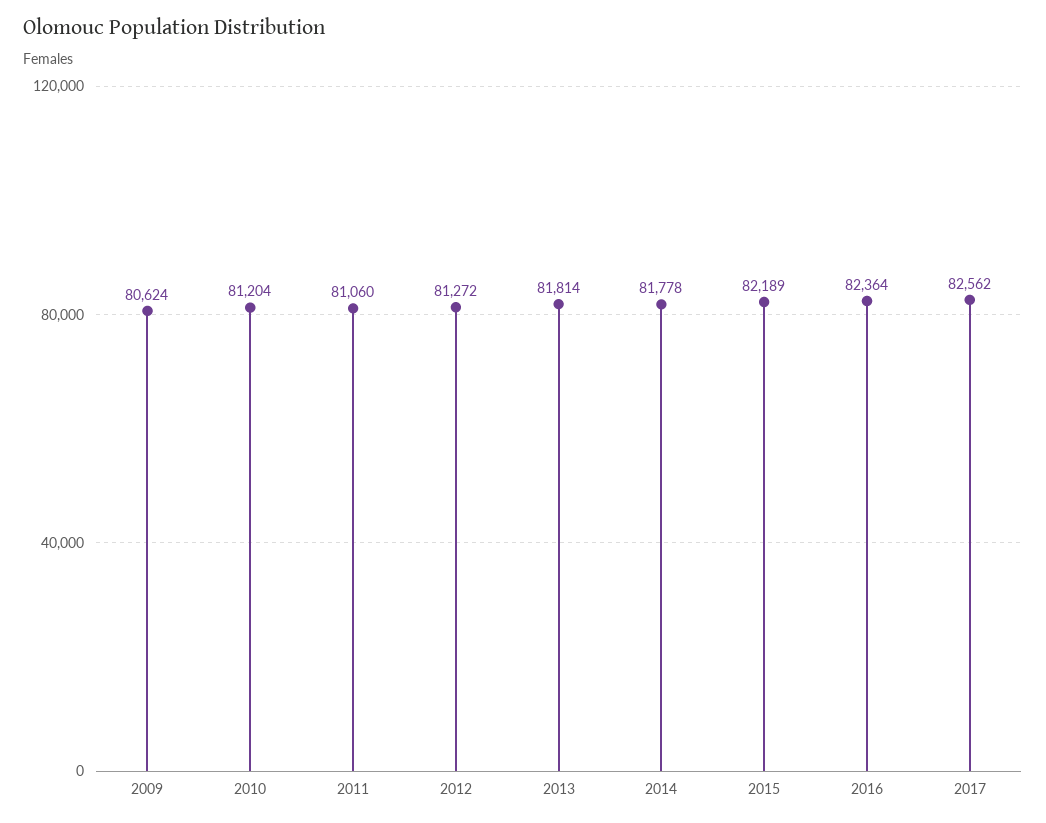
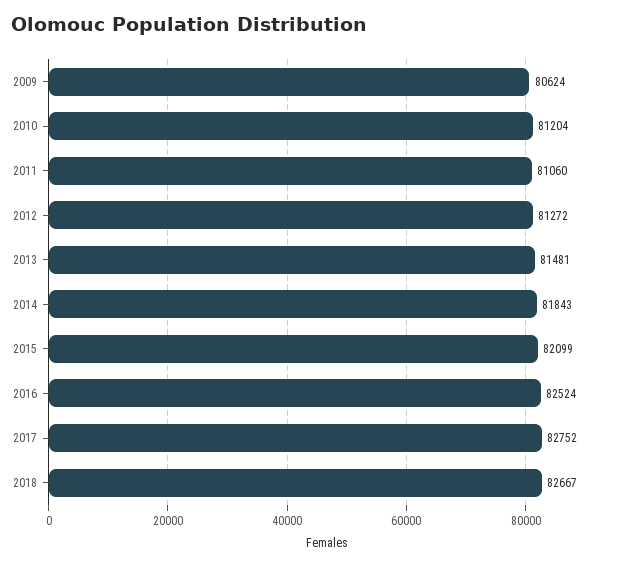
2013: 81814 -> 81481
2014: 81778 -> 81843
2015: 82189 -> 82099
2016: 82364 -> 82524
2017: 82562 -> 82752
2018: none -> 82667

